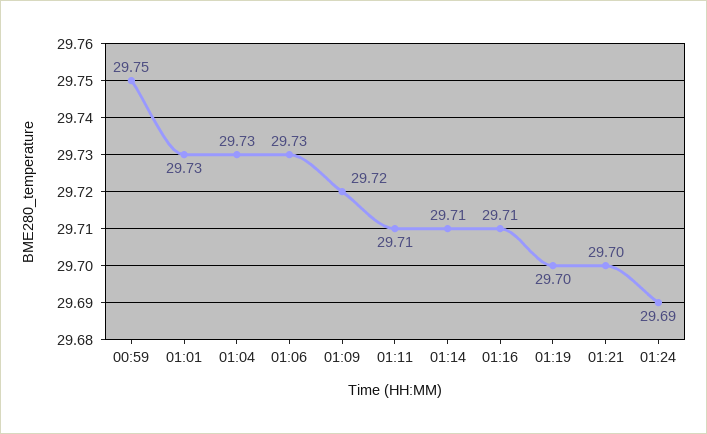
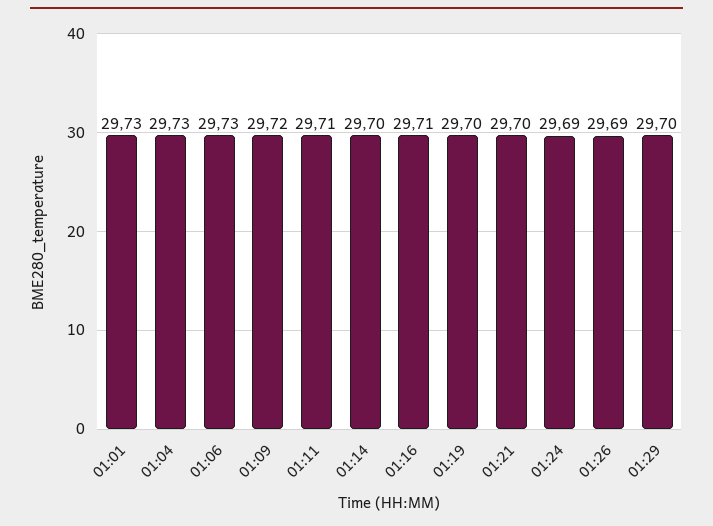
00:59: 29.75 -> none
01:14: 29.71 -> 29.7
01:26: none -> 29.69
01:29: none -> 29.7

